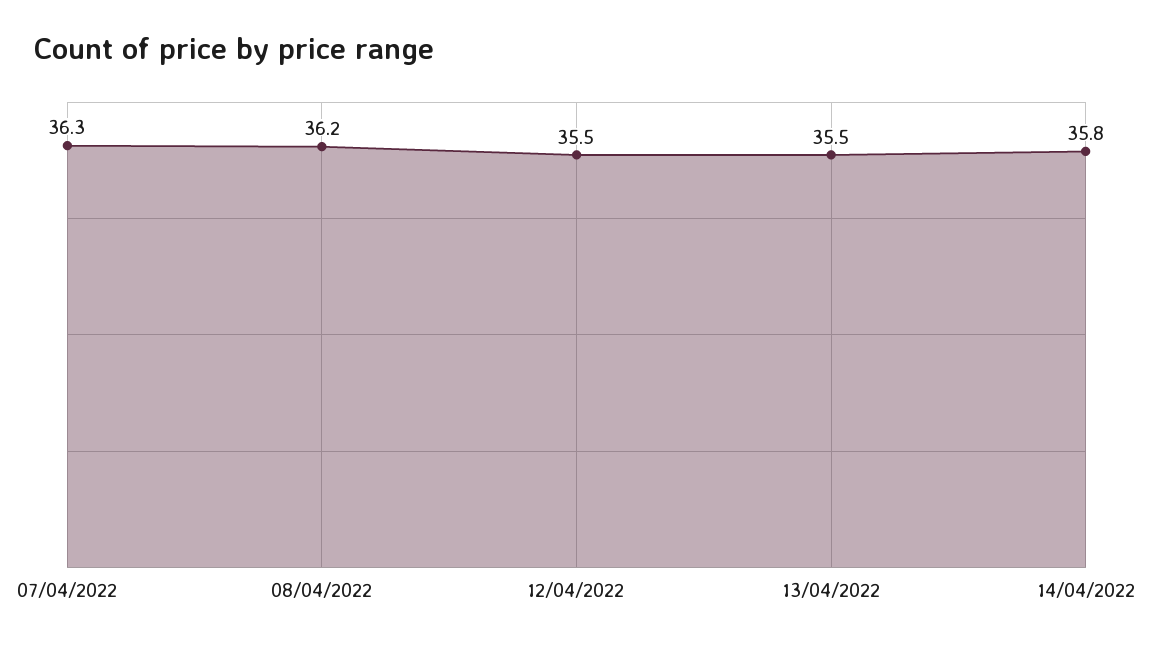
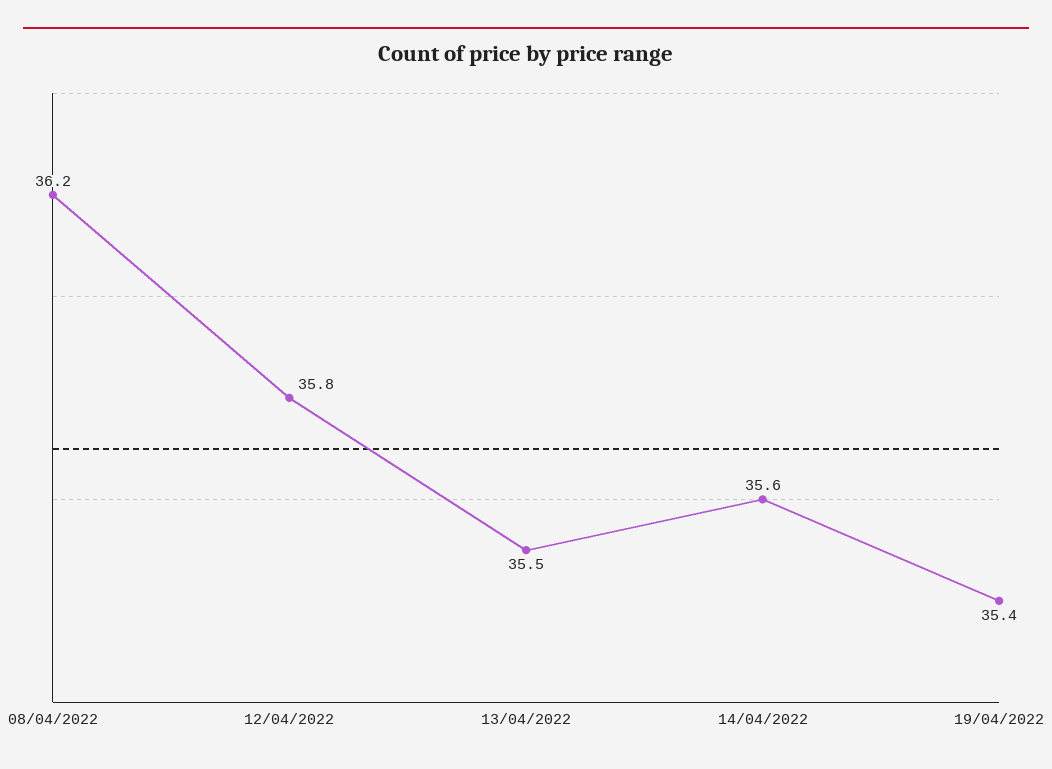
07/04/2022: 36.3 -> none
12/04/2022: 35.5 -> 35.8
14/04/2022: 35.8 -> 35.6
19/04/2022: none -> 35.4

